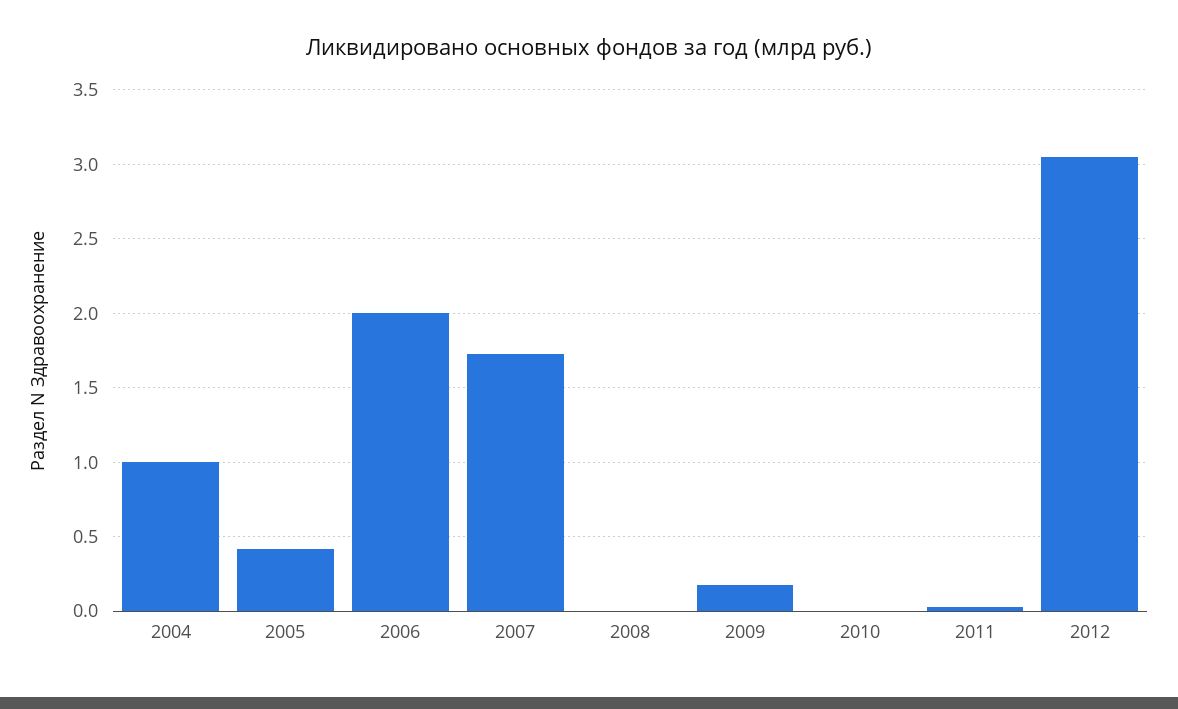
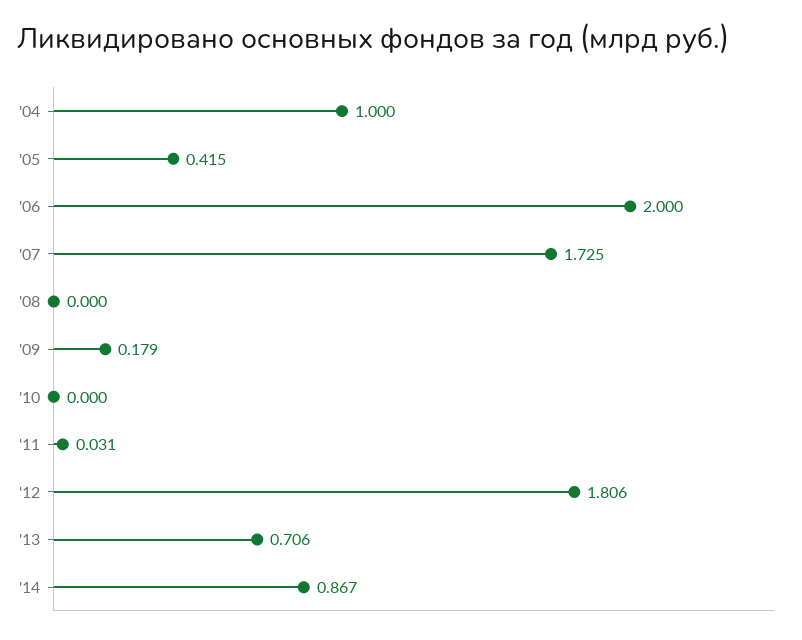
2012: 3.05 -> 1.806
'13: none -> 0.706
'14: none -> 0.867

